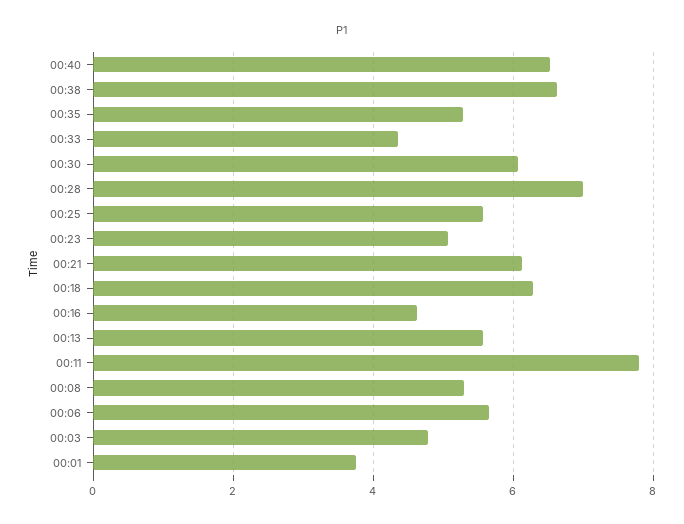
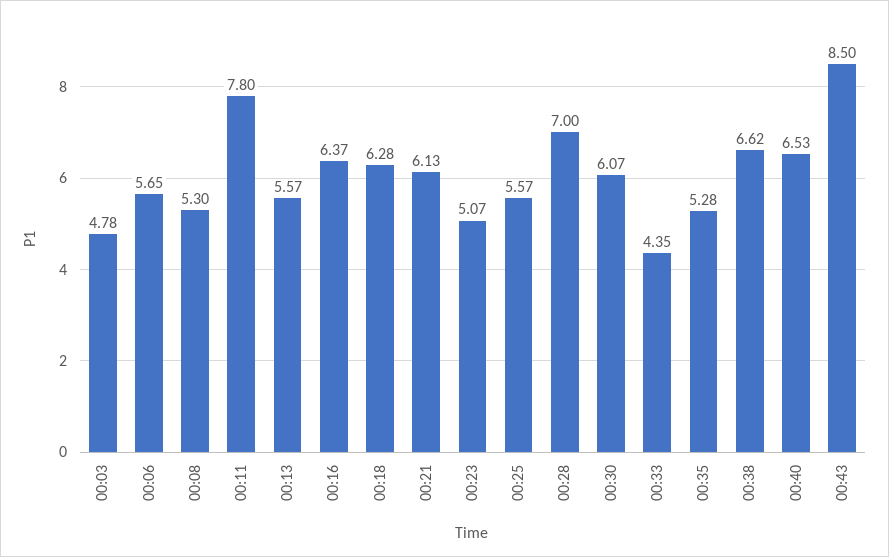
00:16: 4.6 -> 6.37
00:01: 3.8 -> none
00:43: none -> 8.5

